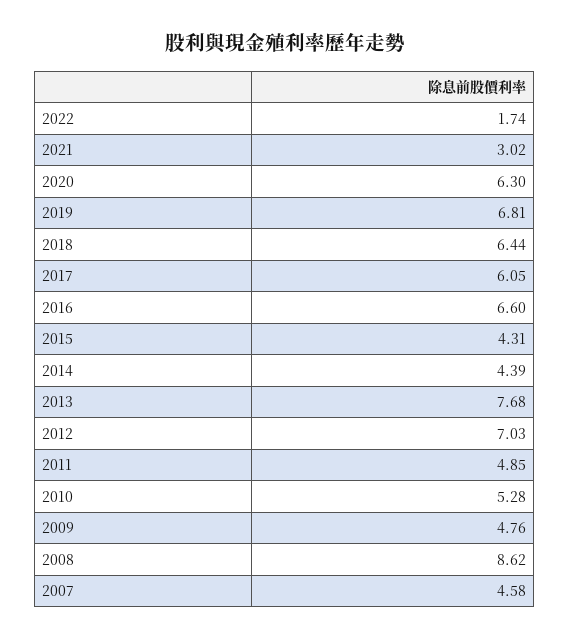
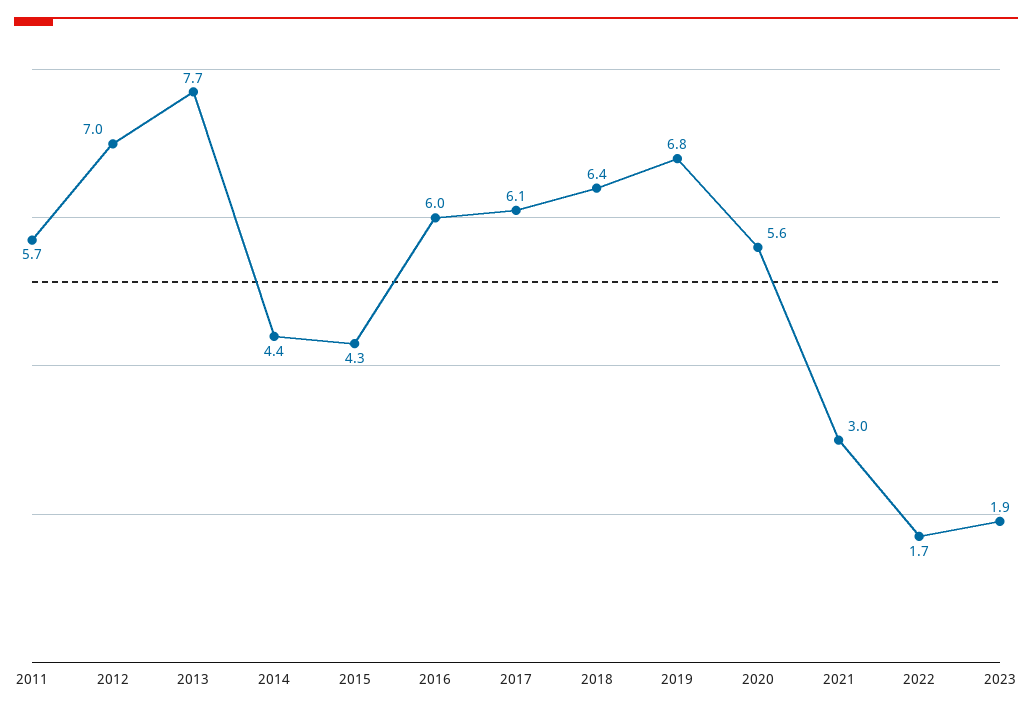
2020: 6.3 -> 5.6
2016: 6.6 -> 6
2011: 4.85 -> 5.7
2010: 5.28 -> none
2009: 4.76 -> none
2008: 8.62 -> none
2007: 4.58 -> none
2023: none -> 1.9

